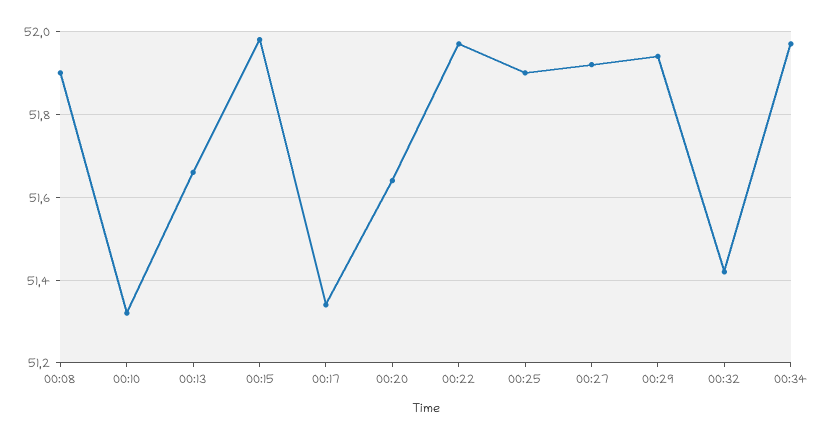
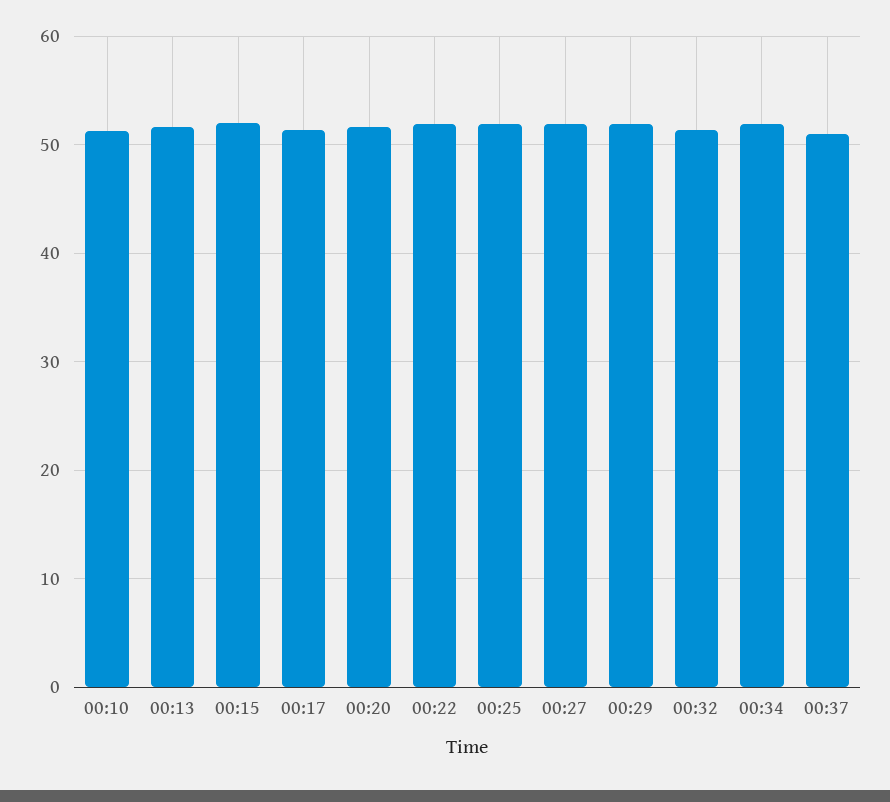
00:08: 51.9 -> none
00:37: none -> 51

